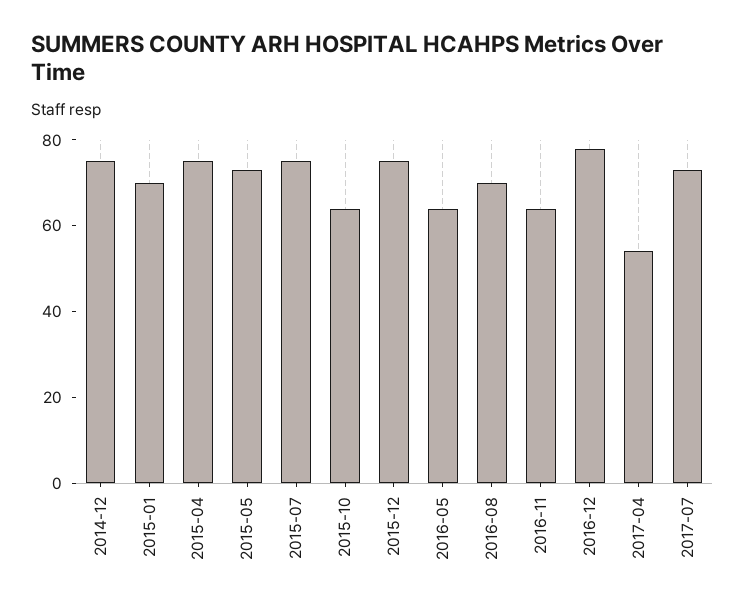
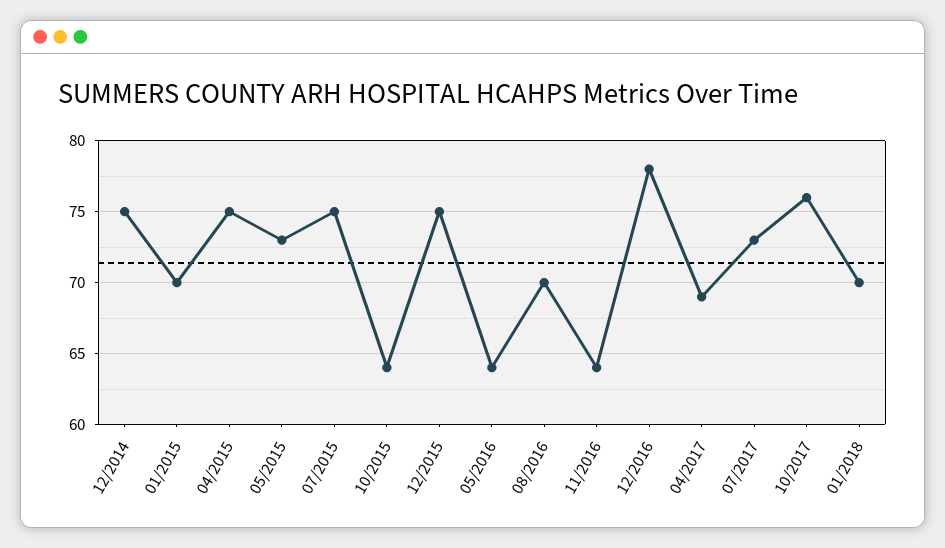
2017-04: 55 -> 69
10/2017: none -> 76
01/2018: none -> 70

